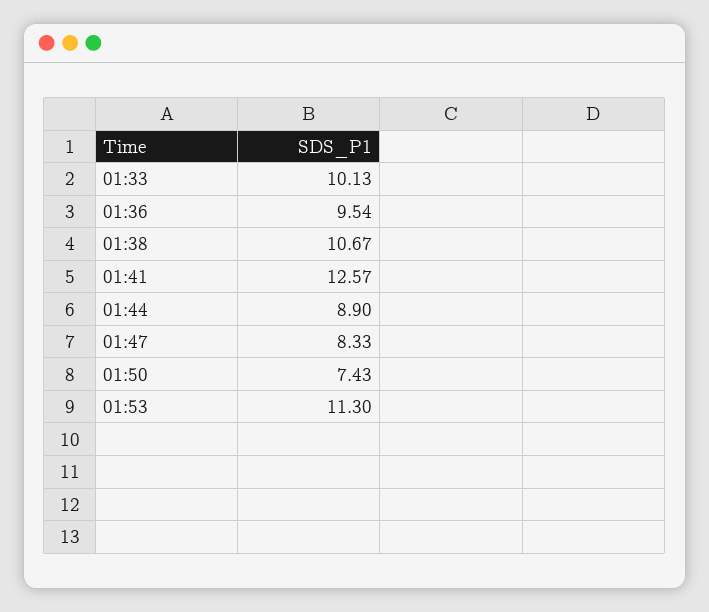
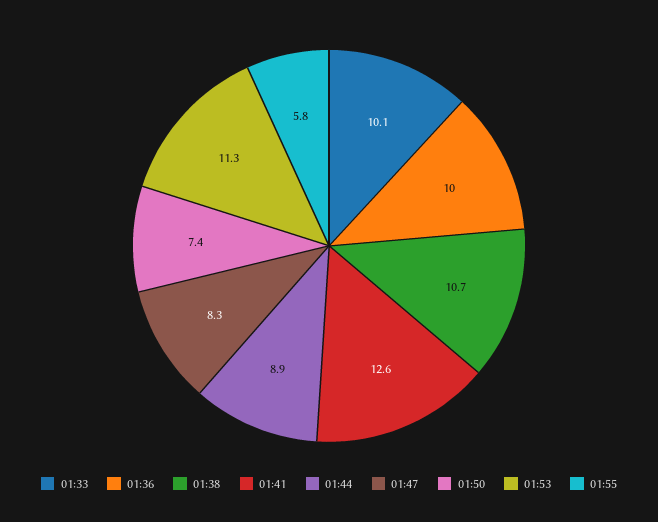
01:36: 9.54 -> 10
01:55: none -> 5.8

